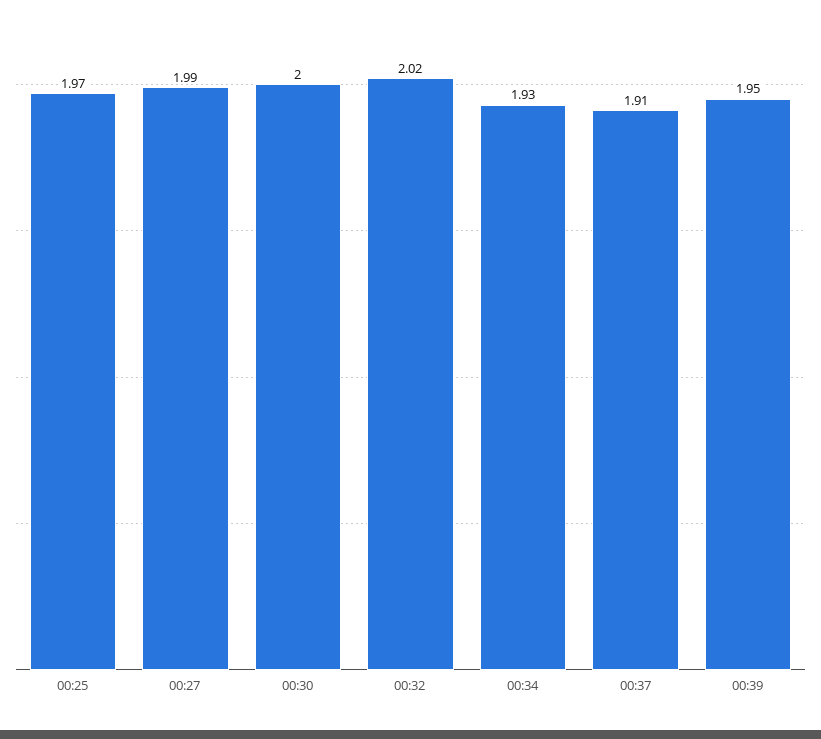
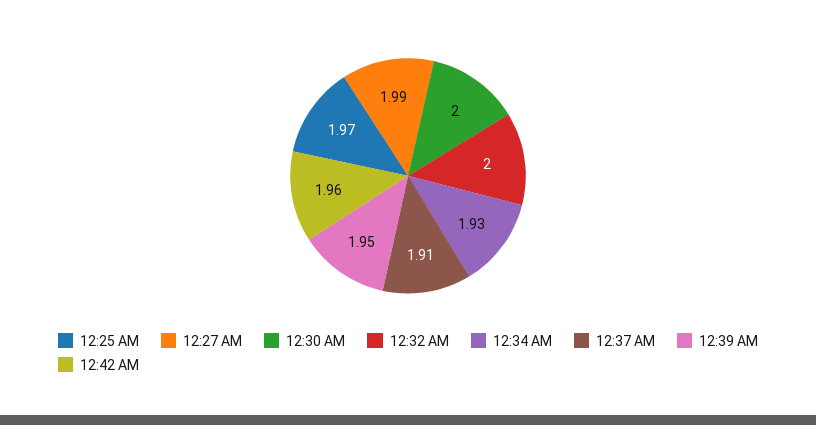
00:32: 2.02 -> 2
12:42 AM: none -> 1.96

